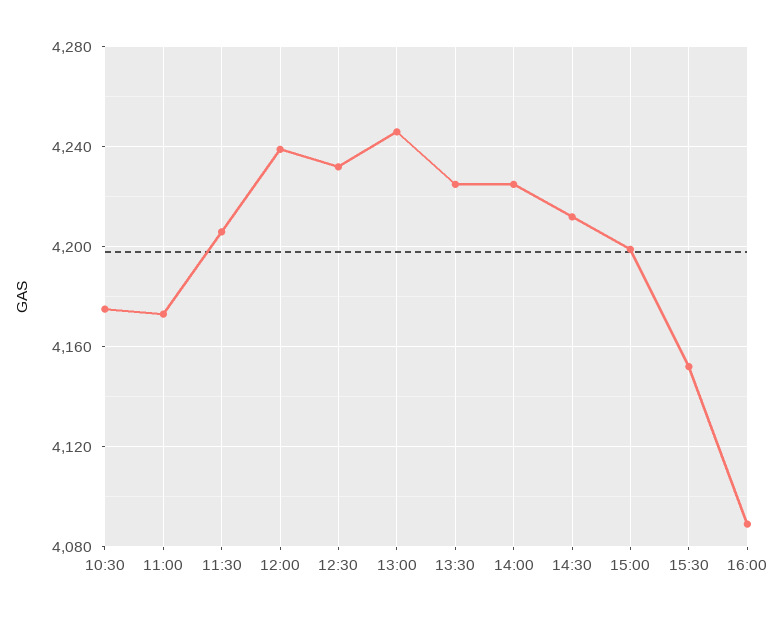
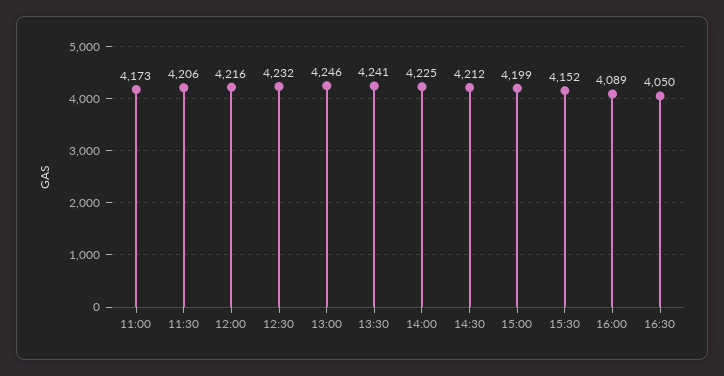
10:30: 4175 -> none
12:00: 4240 -> 4216
13:30: 4225 -> 4241
16:30: none -> 4050

